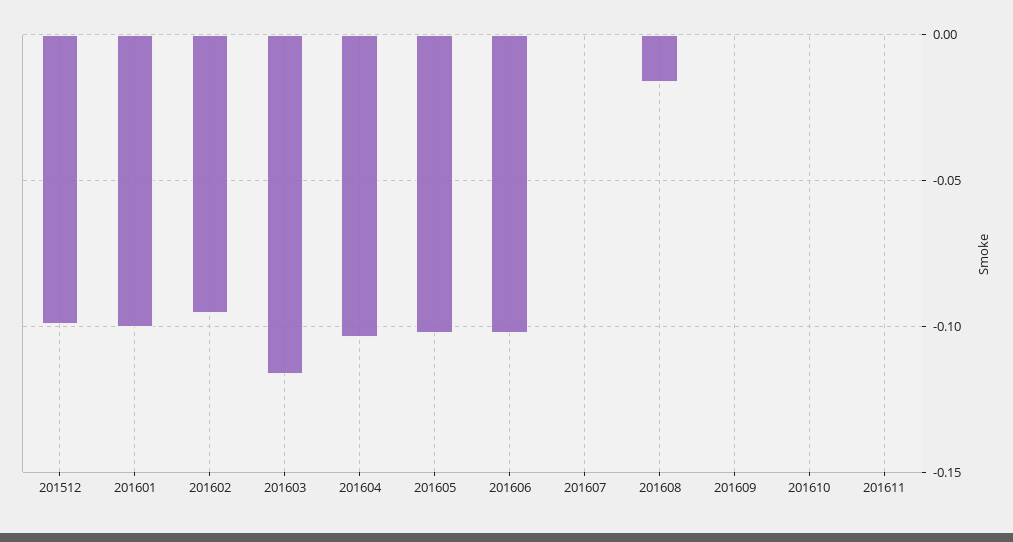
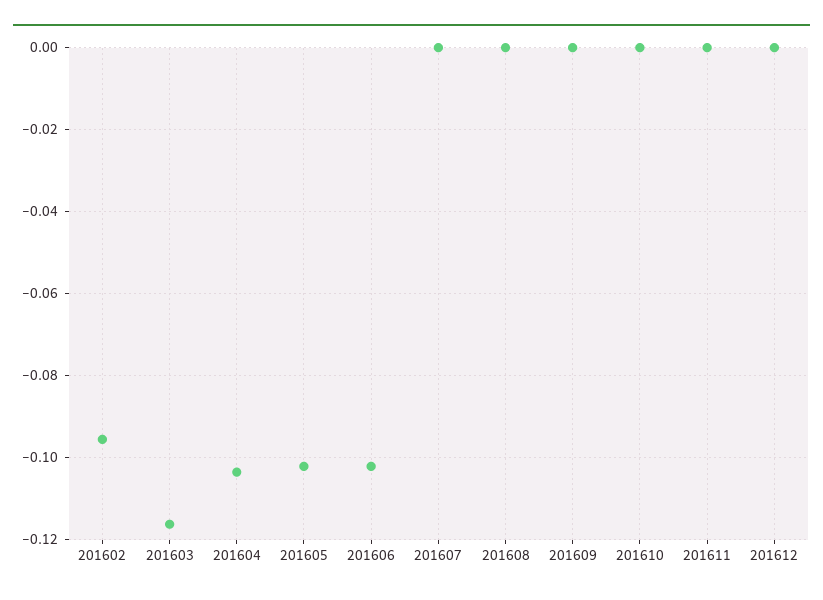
201512: -0.1 -> none
201601: -0.1 -> none
201608: -0.015 -> 0
201612: none -> 0

